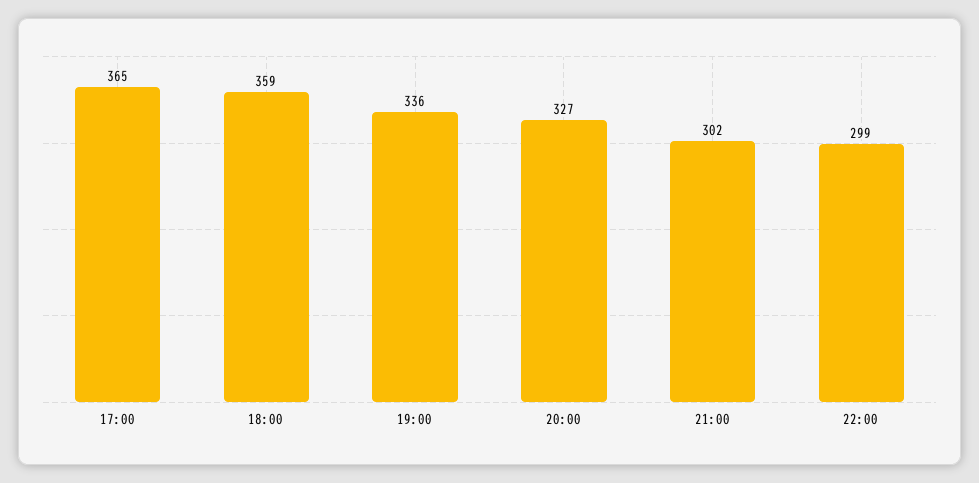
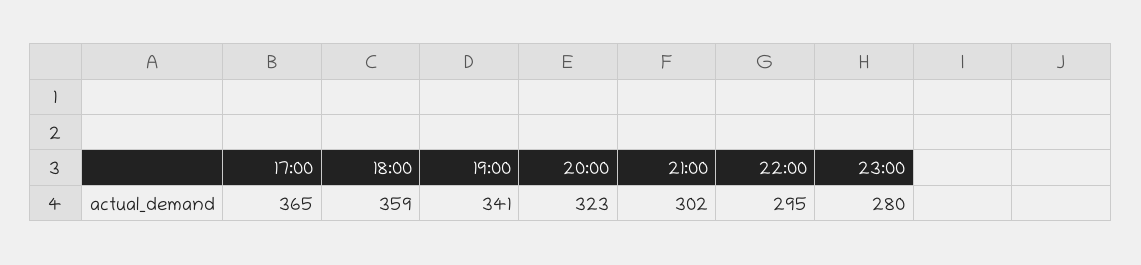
19:00: 336 -> 341
20:00: 327 -> 323
22:00: 299 -> 295
23:00: none -> 280

